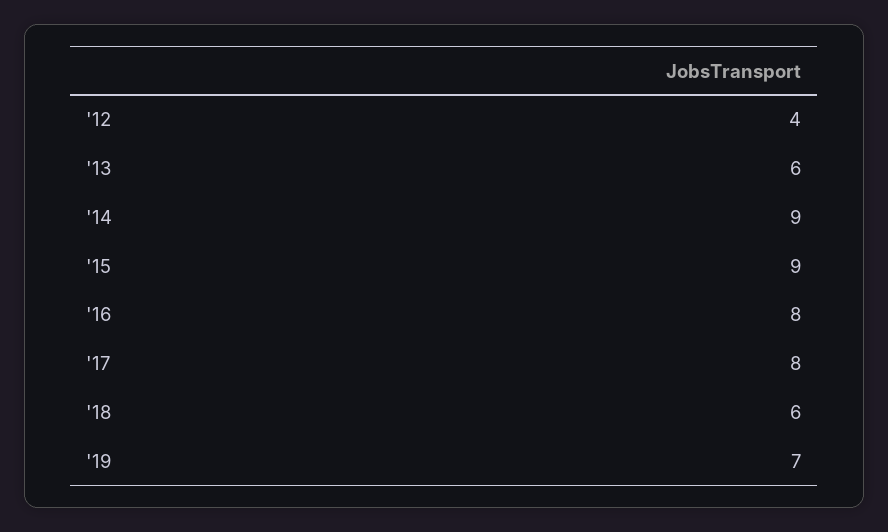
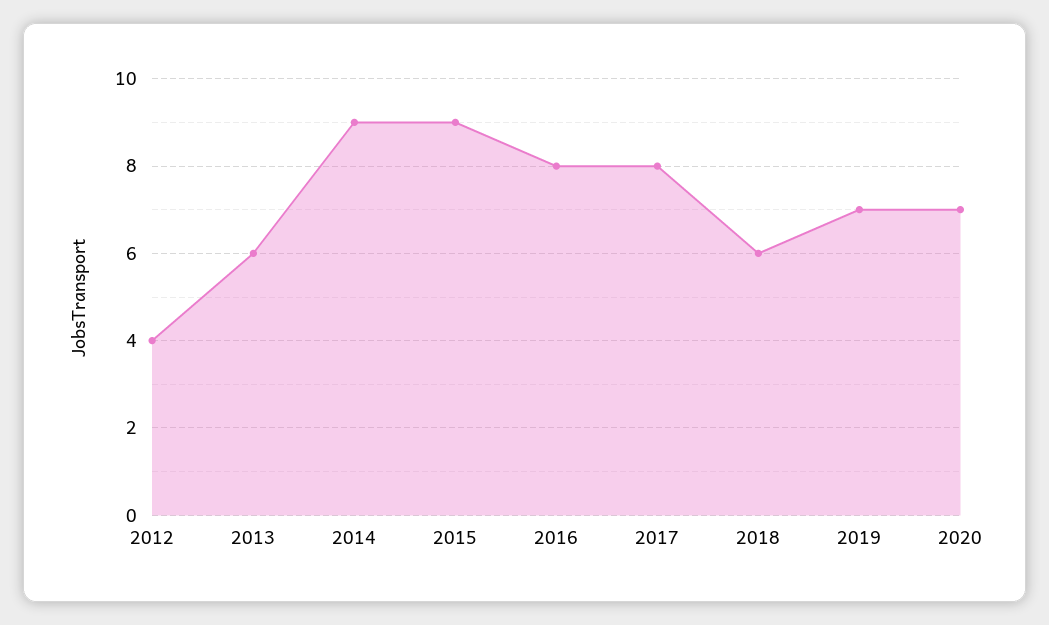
2020: none -> 7

